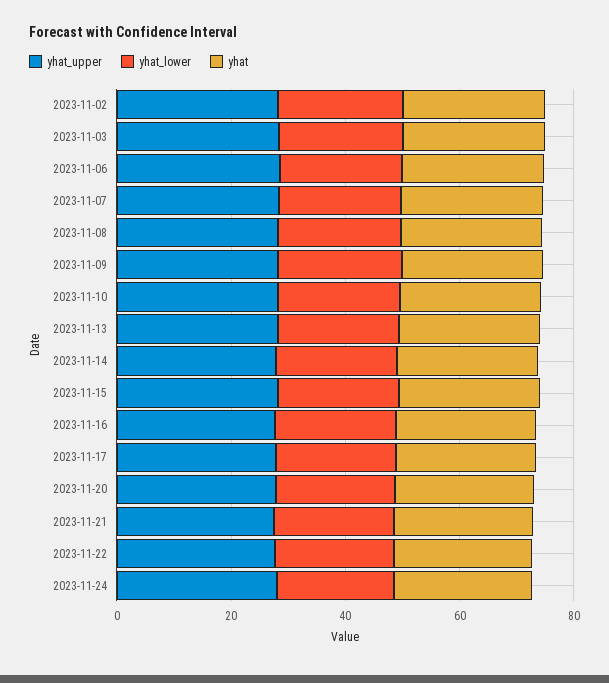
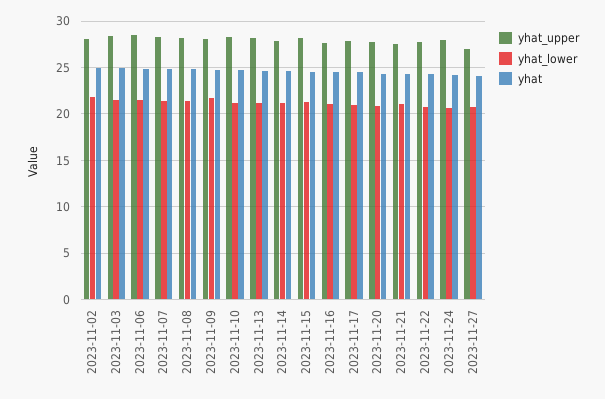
yhat_upper, 2023-11-27: none -> 27
yhat_lower, 2023-11-27: none -> 21
yhat, 2023-11-27: none -> 24

